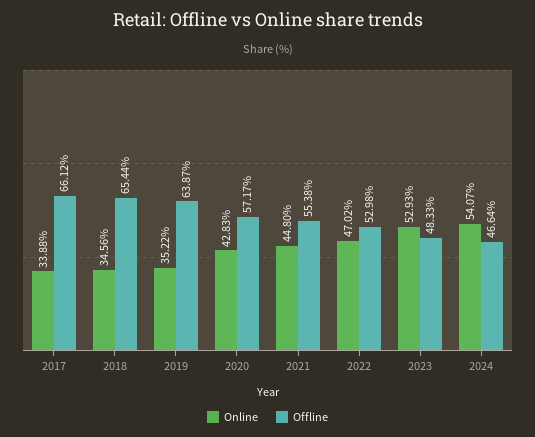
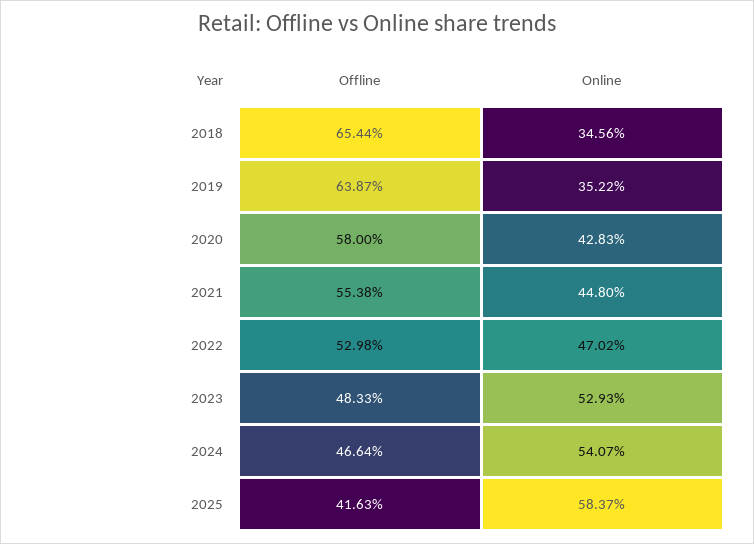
Online, 2017: 33.88 -> none
Offline, 2017: 66.12 -> none
Offline, 2020: 57.17 -> 58
Offline, 2025: none -> 41.63
Online, 2025: none -> 58.37

